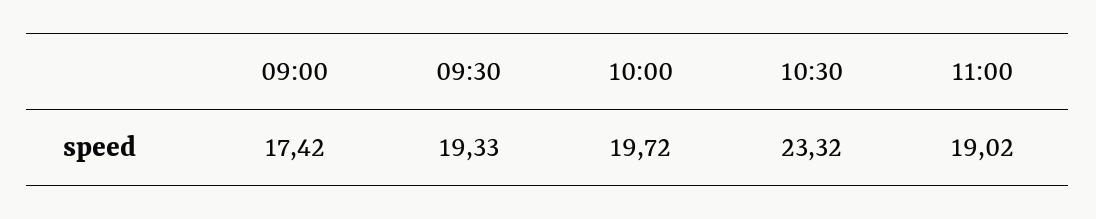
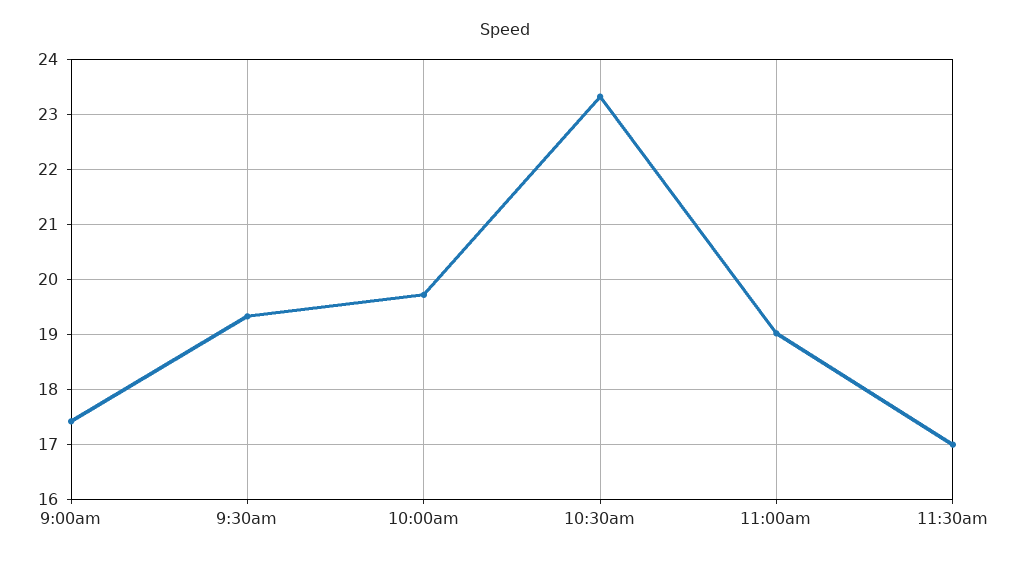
11:30am: none -> 17

